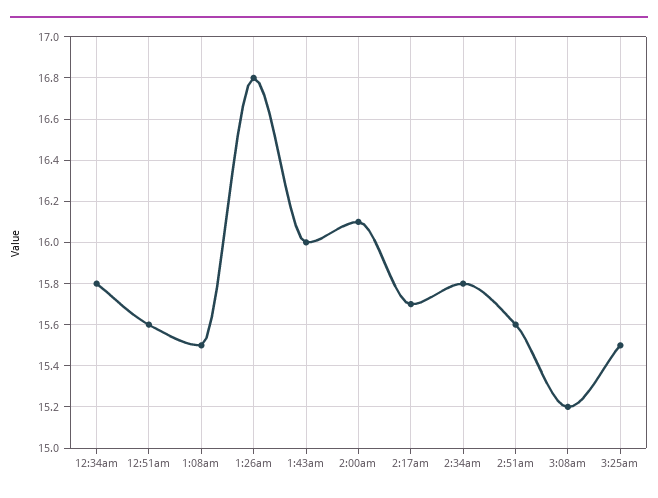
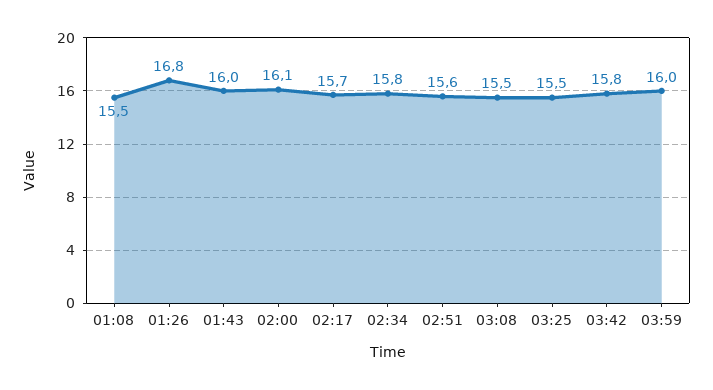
12:34am: 15.8 -> none
12:51am: 15.6 -> none
3:08am: 15.2 -> 15.5
03:42: none -> 15.8
03:59: none -> 16

